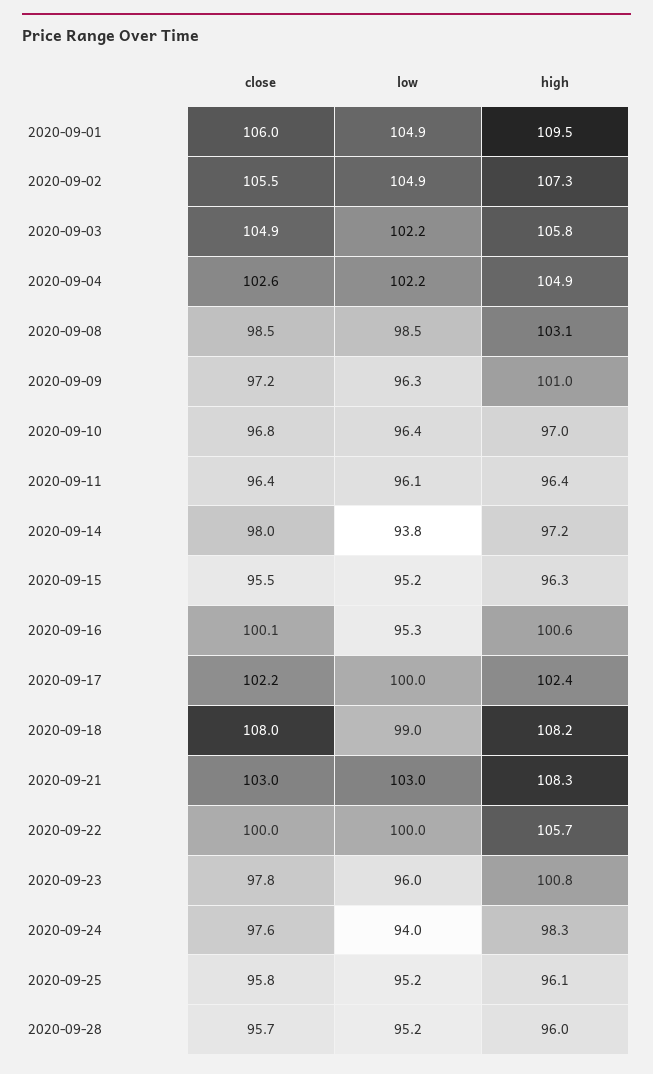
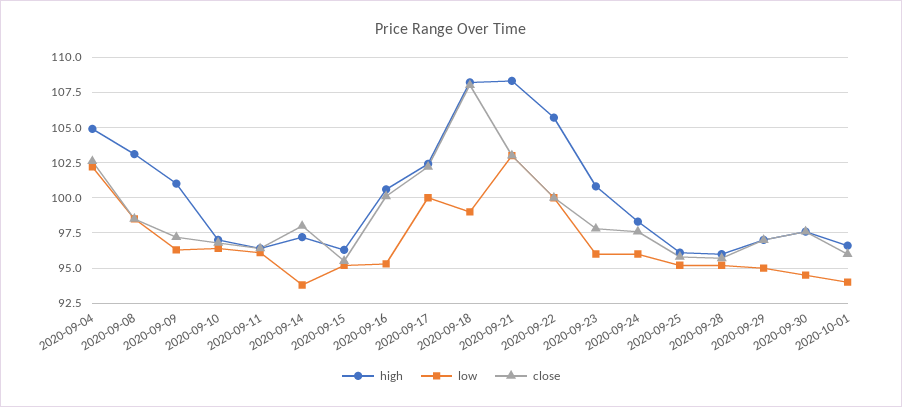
close, 2020-09-01: 106 -> none
low, 2020-09-01: 104.9 -> none
high, 2020-09-01: 109.5 -> none
close, 2020-09-02: 105.5 -> none
low, 2020-09-02: 104.9 -> none
high, 2020-09-02: 107.3 -> none
close, 2020-09-03: 104.9 -> none
low, 2020-09-03: 102.2 -> none
high, 2020-09-03: 105.8 -> none
low, 2020-09-24: 94 -> 96
high, 2020-09-29: none -> 97
low, 2020-09-29: none -> 95
close, 2020-09-29: none -> 97
high, 2020-09-30: none -> 97.5
low, 2020-09-30: none -> 94.5
close, 2020-09-30: none -> 97.5
high, 2020-10-01: none -> 96.5
low, 2020-10-01: none -> 94
close, 2020-10-01: none -> 96

